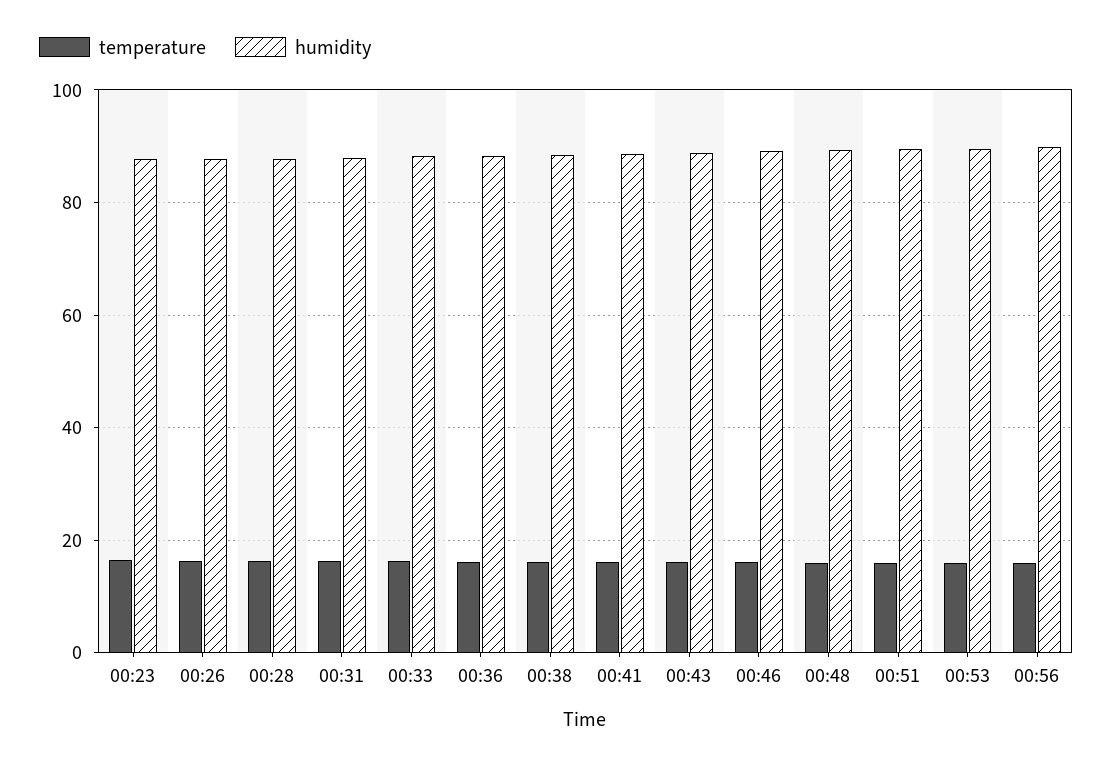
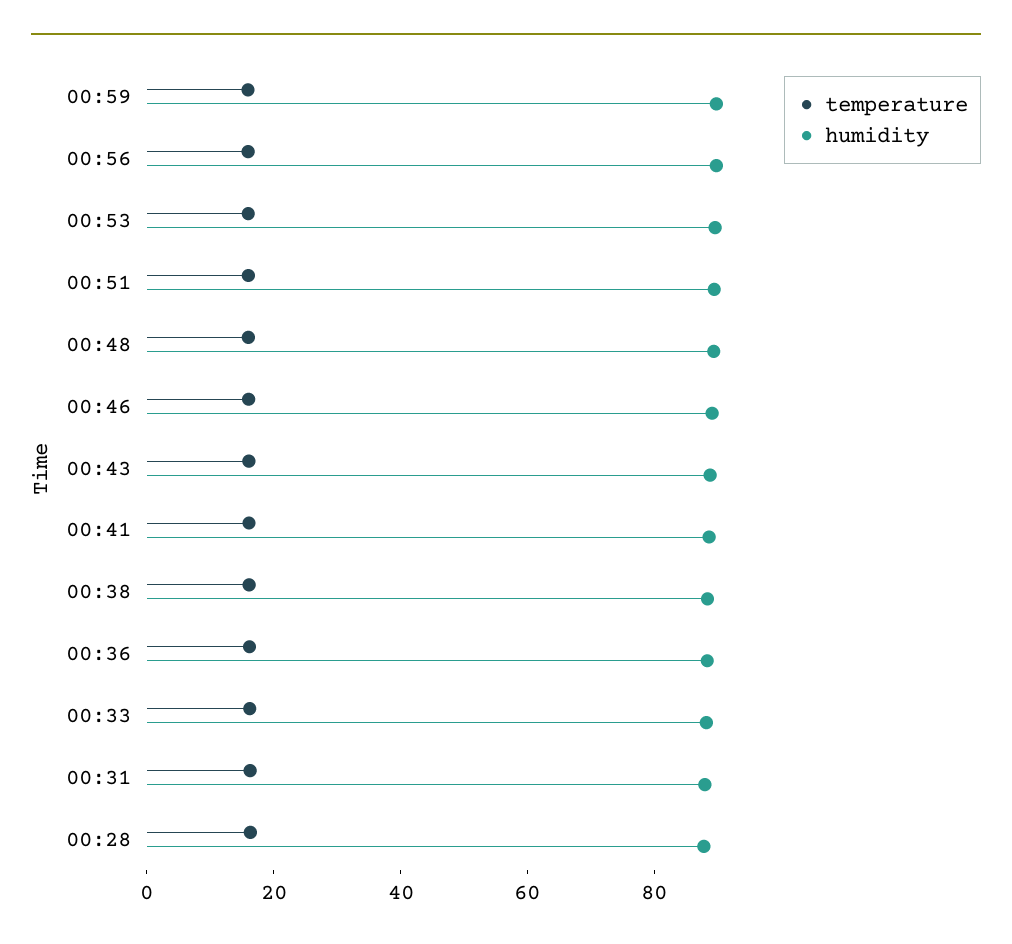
temperature, 00:23: 16 -> none
humidity, 00:23: 88 -> none
temperature, 00:26: 16 -> none
humidity, 00:26: 88 -> none
temperature, 00:59: none -> 15
humidity, 00:59: none -> 90

